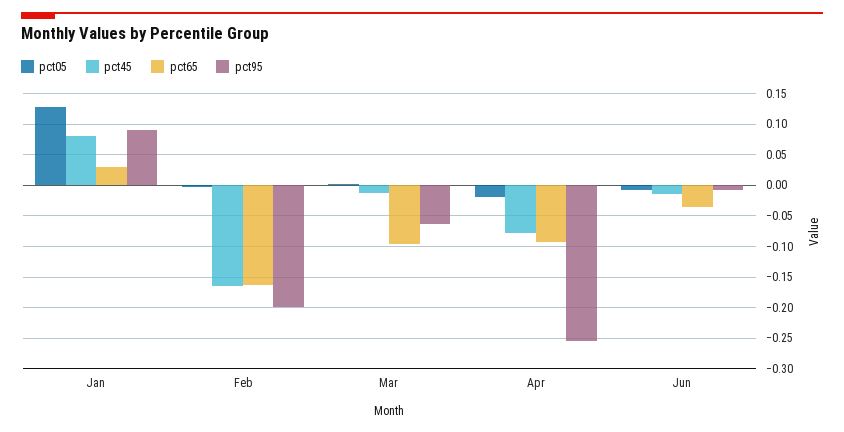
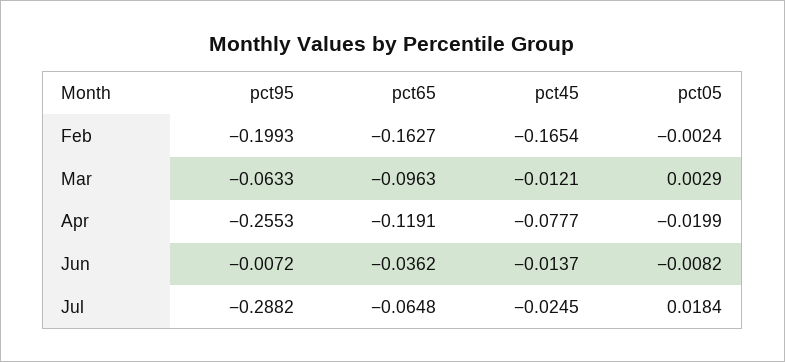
pct05, Jan: 0.13 -> none
pct45, Jan: 0.08 -> none
pct65, Jan: 0.03 -> none
pct95, Jan: 0.09 -> none
pct65, Apr: -0.09 -> -0.1191
pct95, Jul: none -> -0.2882
pct65, Jul: none -> -0.0648
pct45, Jul: none -> -0.0245
pct05, Jul: none -> 0.0184

